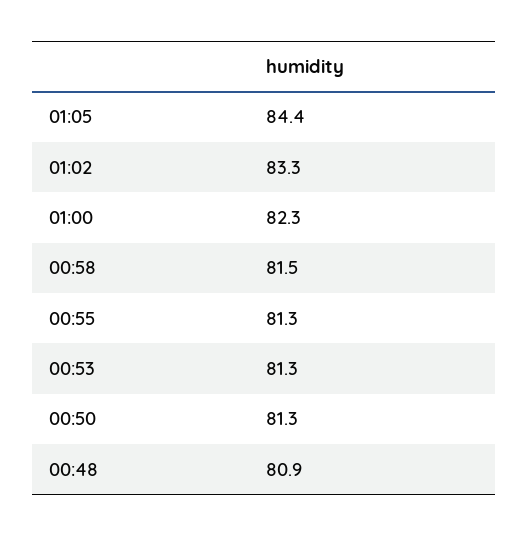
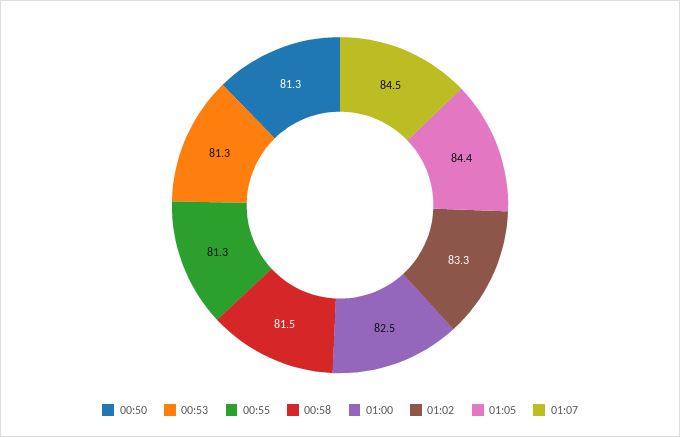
01:00: 82.3 -> 82.5
00:48: 80.9 -> none
01:07: none -> 84.5

